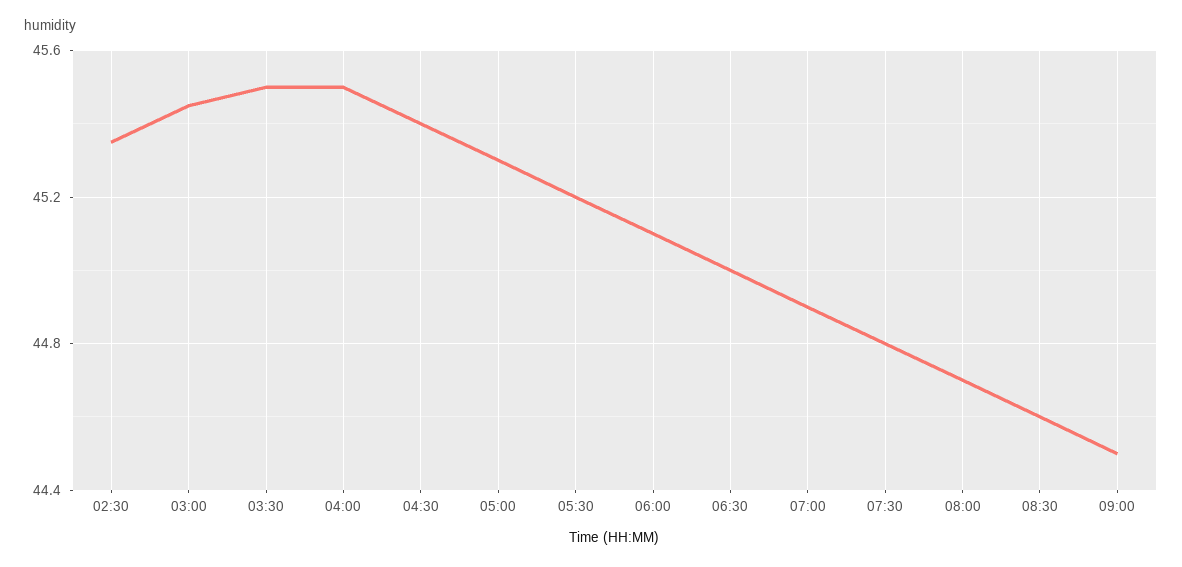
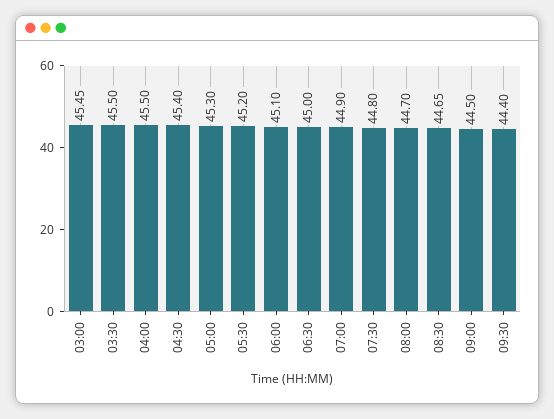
02:30: 45.35 -> none
08:30: 44.6 -> 44.65
09:30: none -> 44.4

